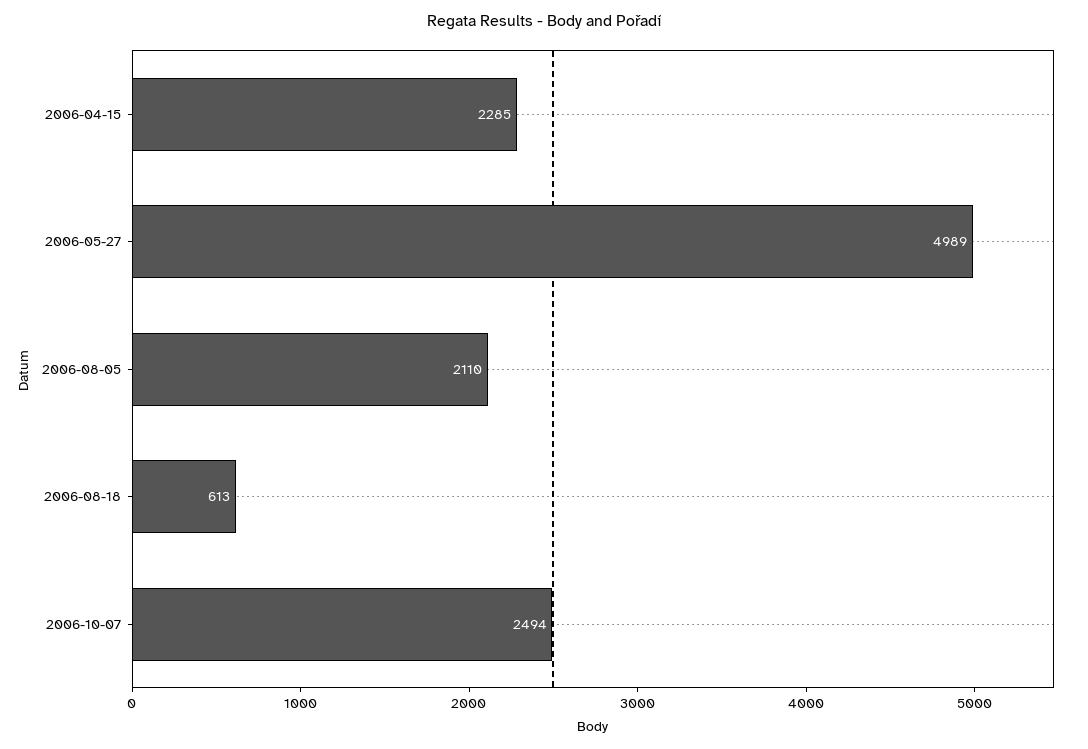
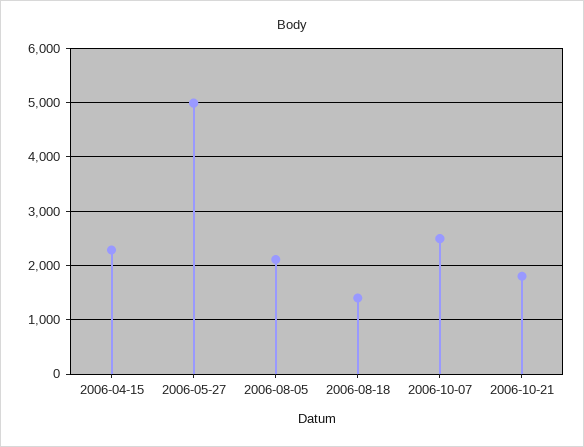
2006-08-18: 613 -> 1400
2006-10-21: none -> 1800

